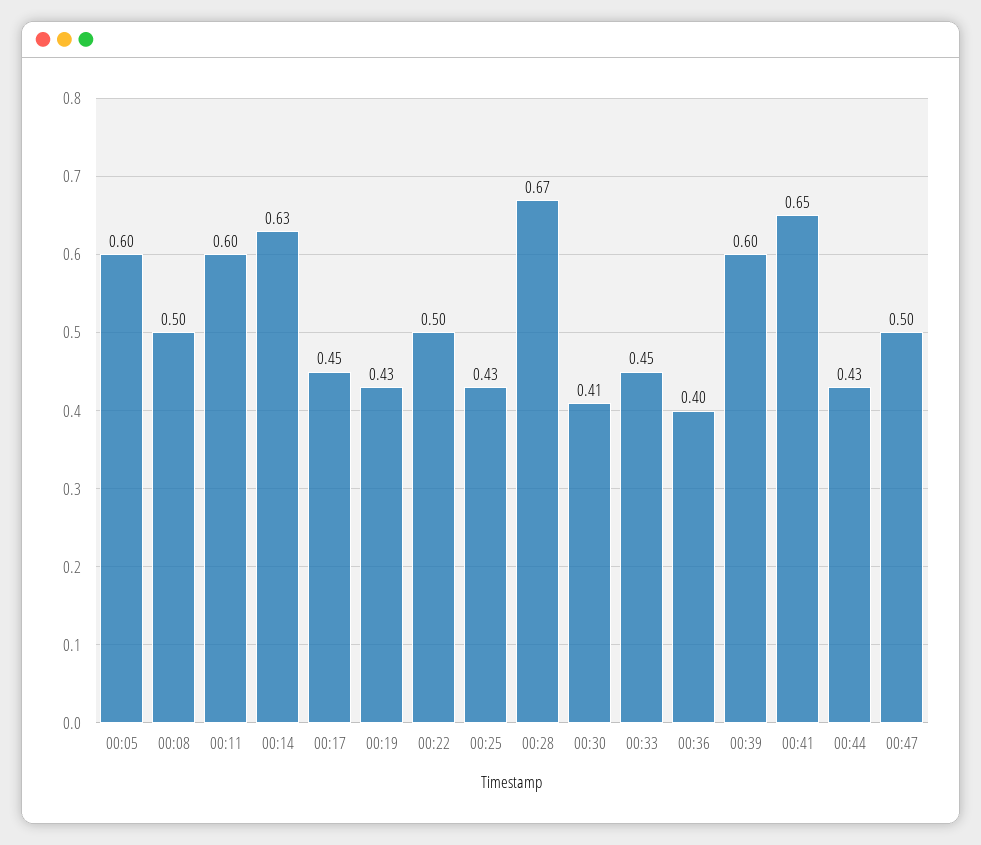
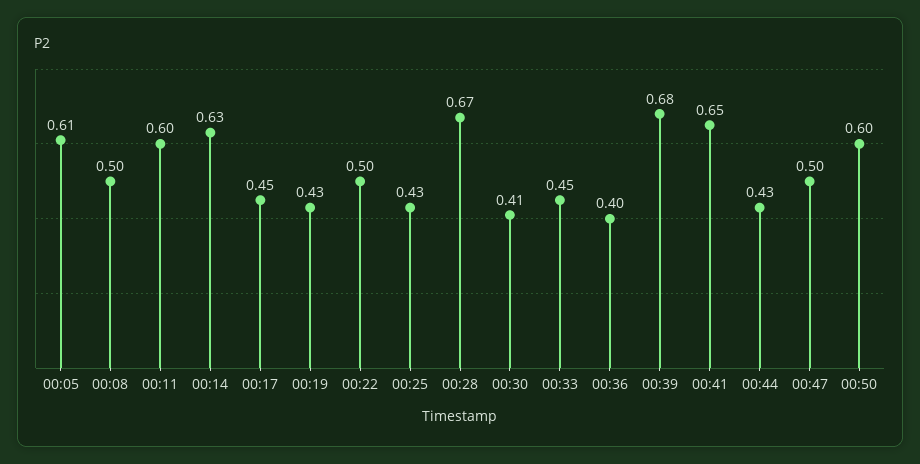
00:05: 0.6 -> 0.61
00:39: 0.6 -> 0.68
00:50: none -> 0.6

